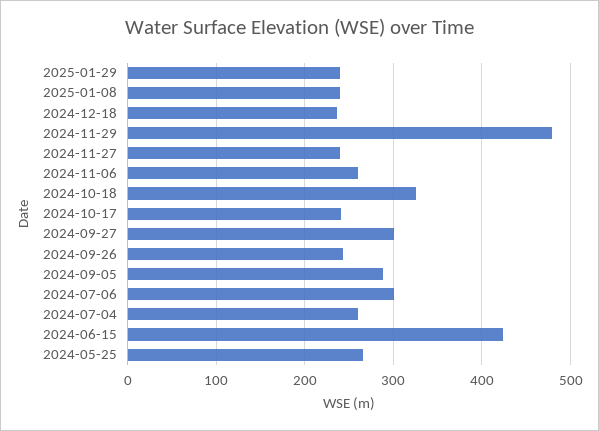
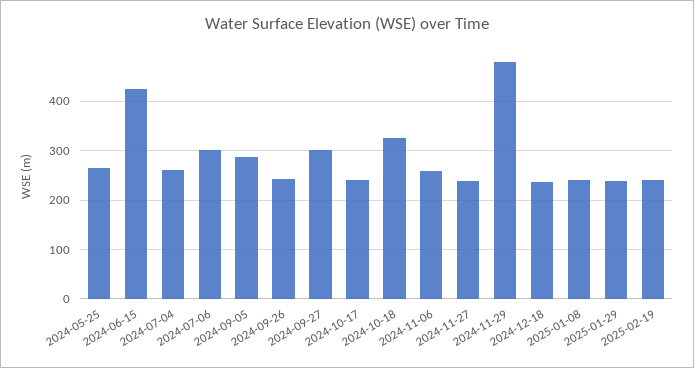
2025-02-19: none -> 240

